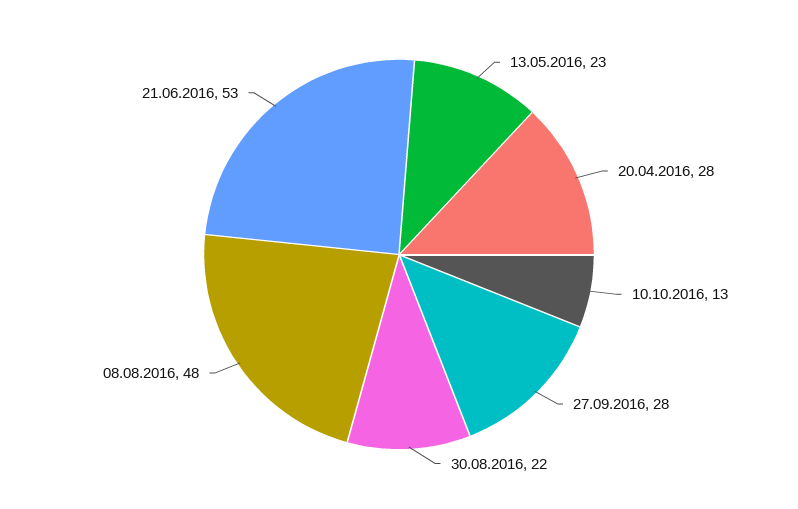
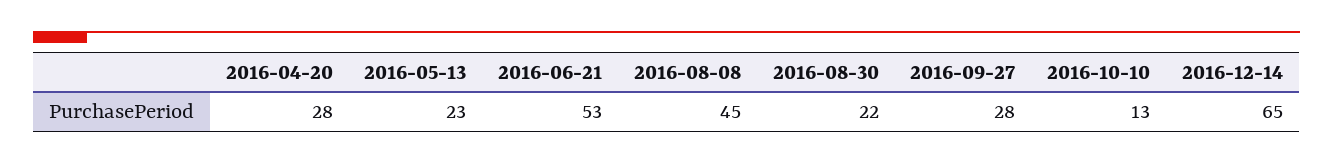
08.08.2016: 48 -> 45
2016-12-14: none -> 65

